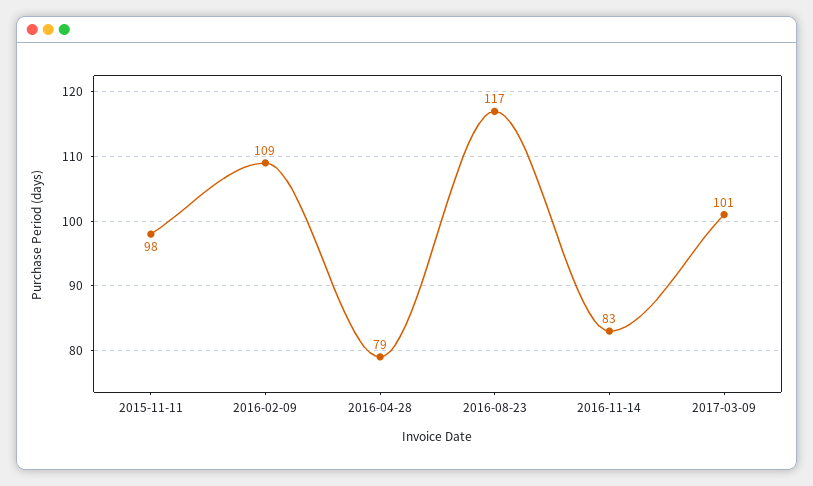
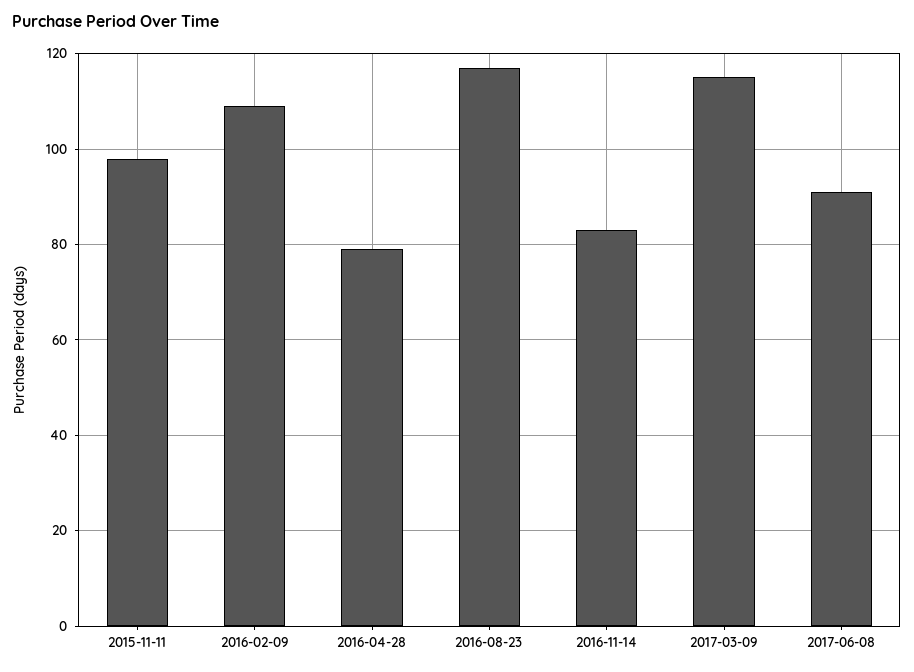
2017-03-09: 101 -> 115
2017-06-08: none -> 90

